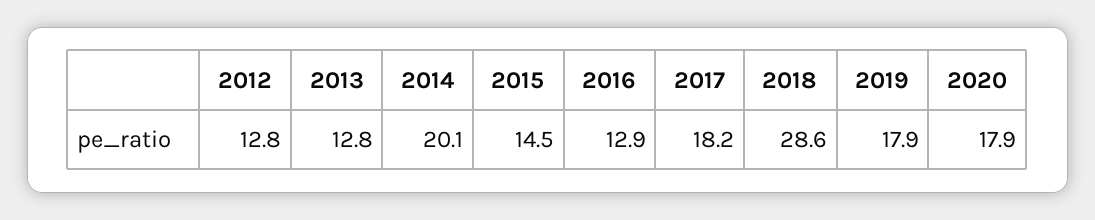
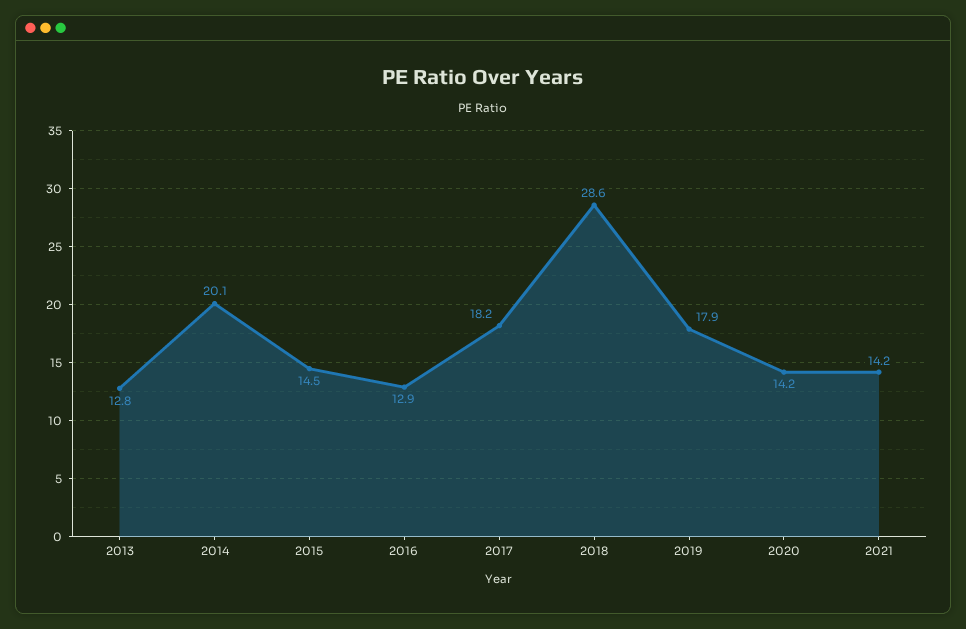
2012: 12.8 -> none
2020: 17.9 -> 14.2
2021: none -> 14.2

